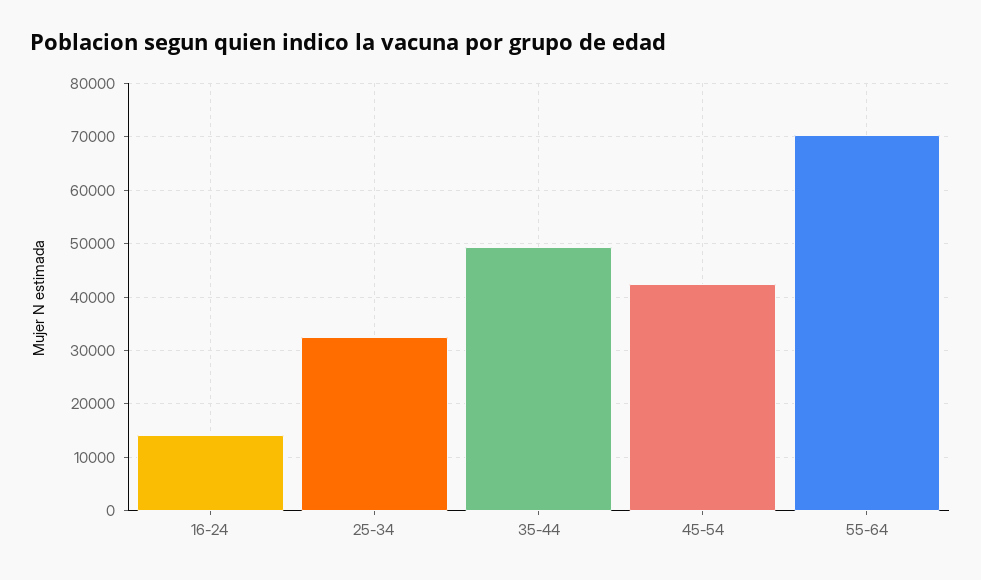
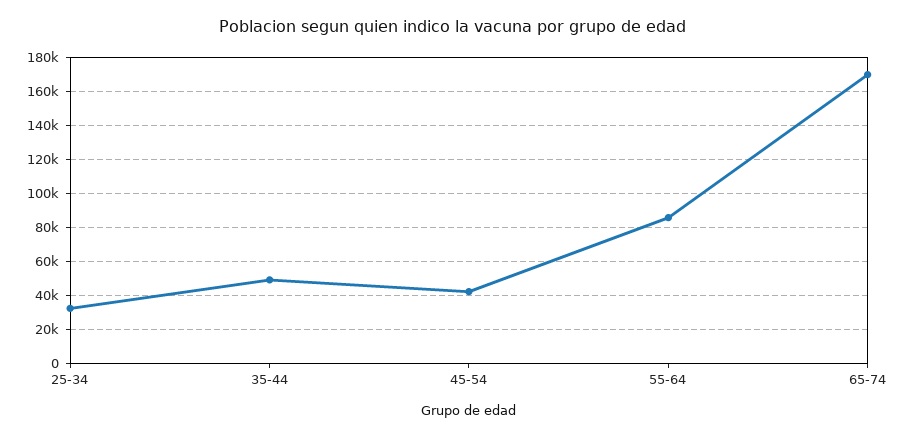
16-24: 14000 -> none
55-64: 70000 -> 85000
65-74: none -> 170000

